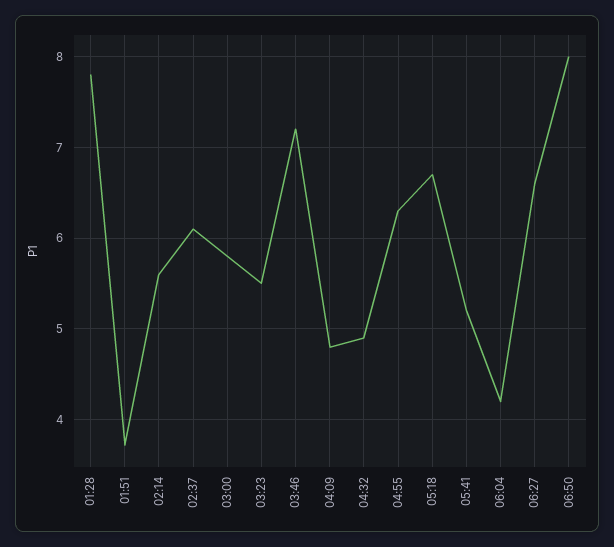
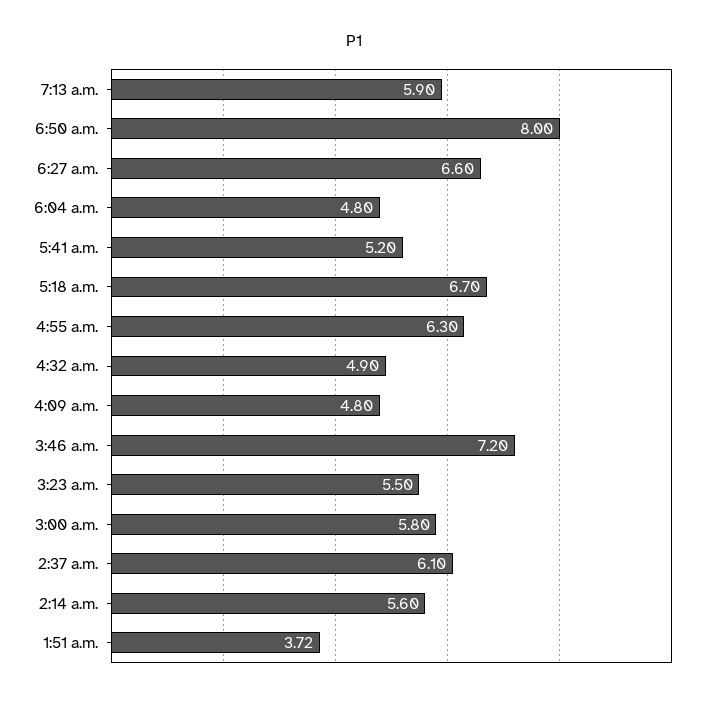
01:28: 7.8 -> none
06:04: 4.2 -> 4.8
7:13 a.m.: none -> 5.9

